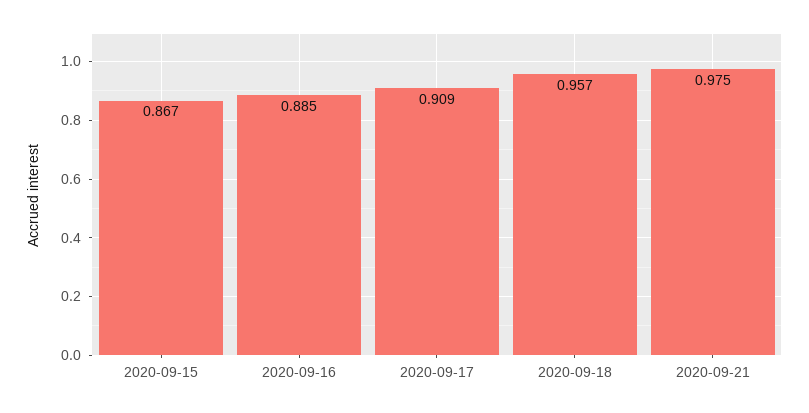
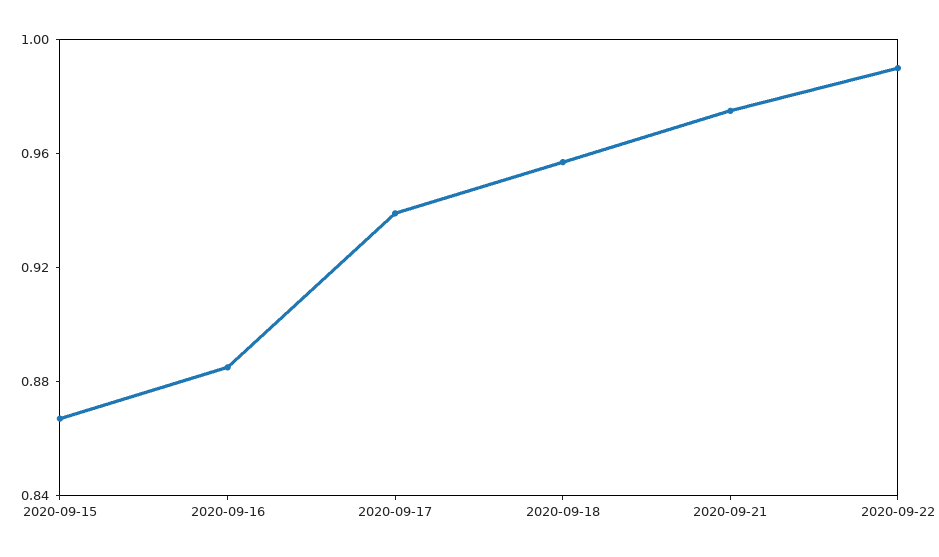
2020-09-17: 0.909 -> 0.94
2020-09-22: none -> 0.99

